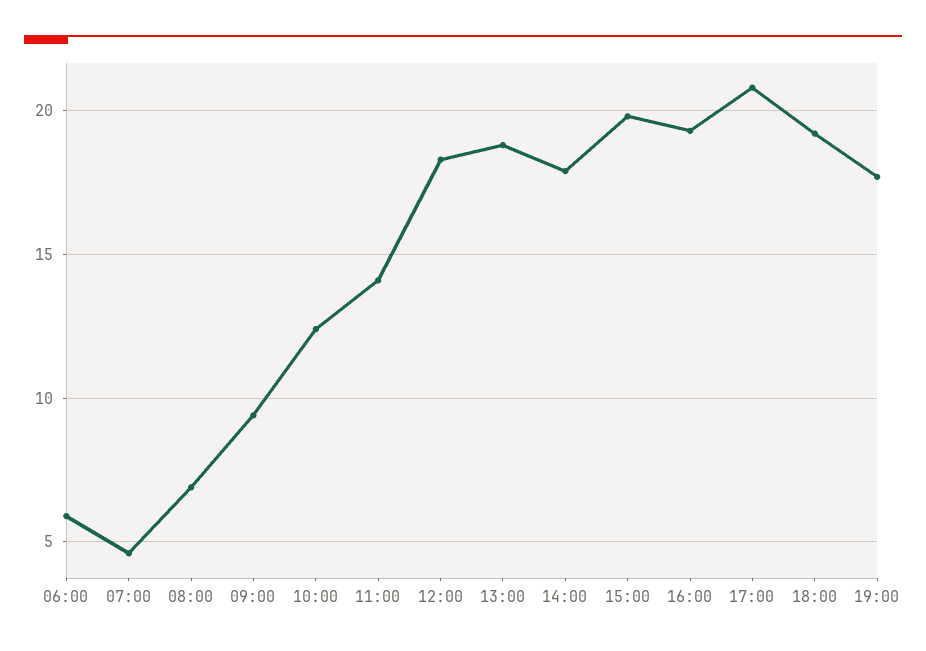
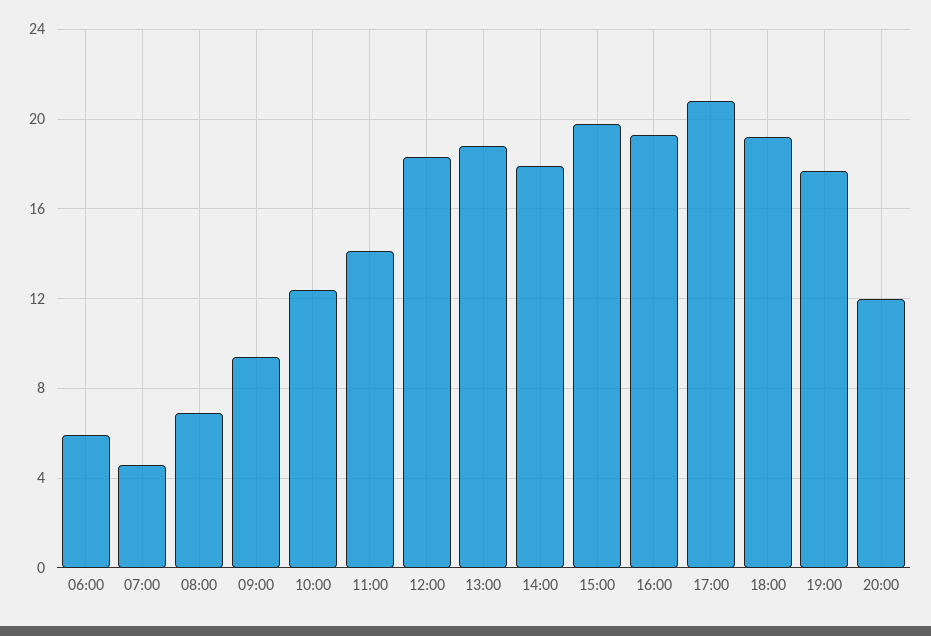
20:00: none -> 12

